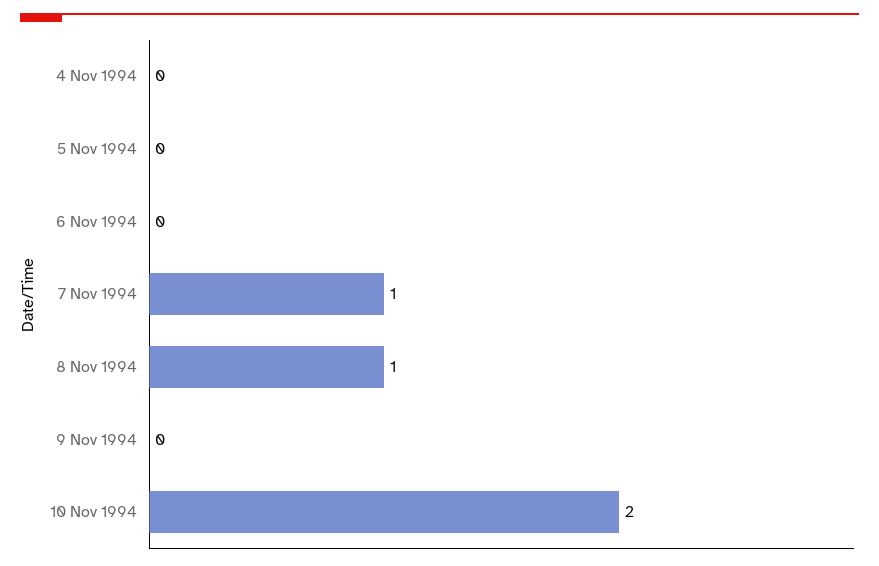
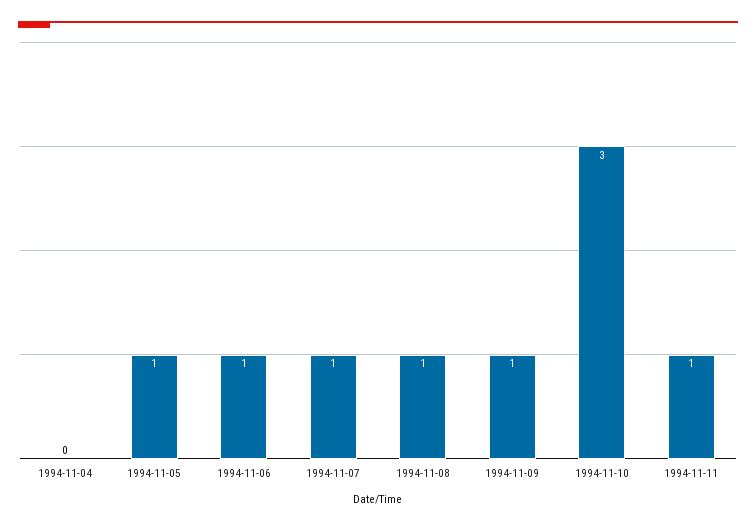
5 Nov 1994: 0 -> 1
6 Nov 1994: 0 -> 1
9 Nov 1994: 0 -> 1
10 Nov 1994: 2 -> 3
1994-11-11: none -> 1

